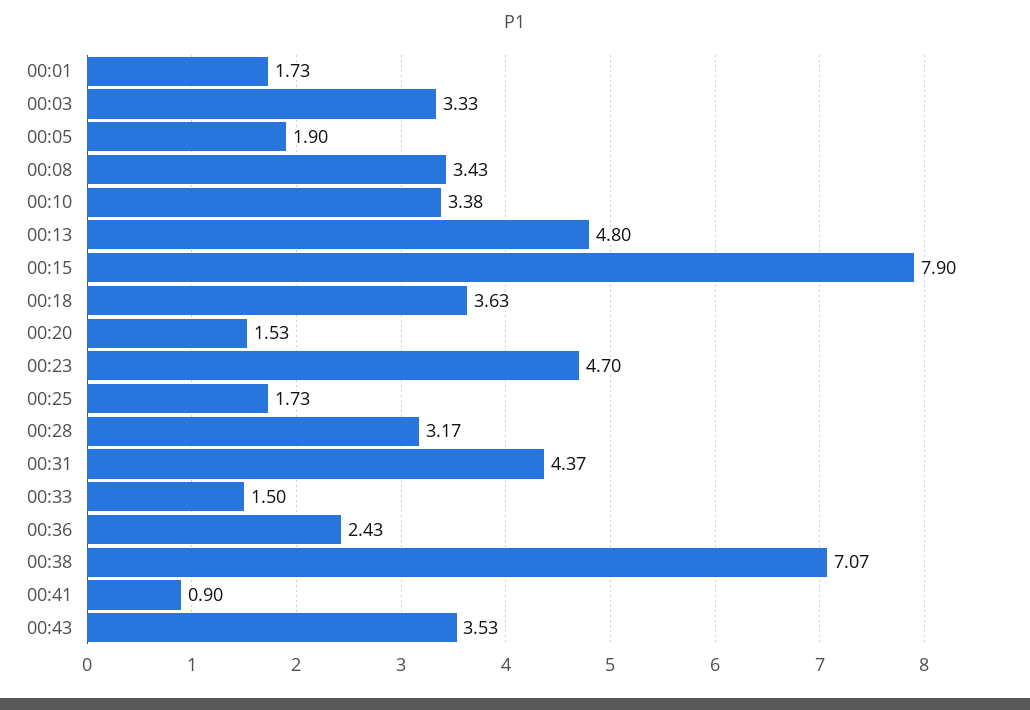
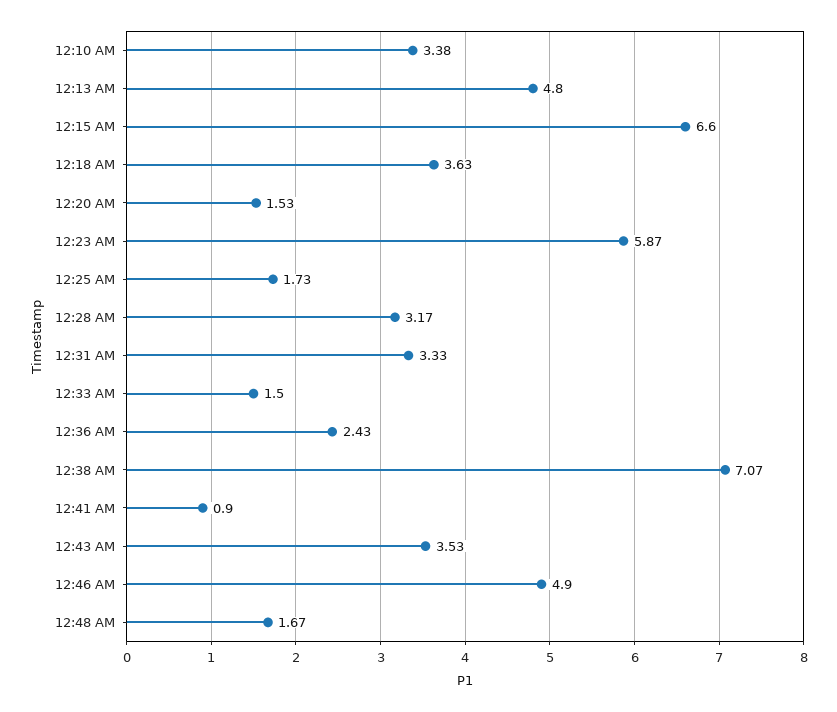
00:01: 1.73 -> none
00:03: 3.33 -> none
00:05: 1.9 -> none
00:08: 3.43 -> none
00:15: 7.9 -> 6.6
00:23: 4.7 -> 5.87
00:31: 4.37 -> 3.33
12:46 AM: none -> 4.9
12:48 AM: none -> 1.67

